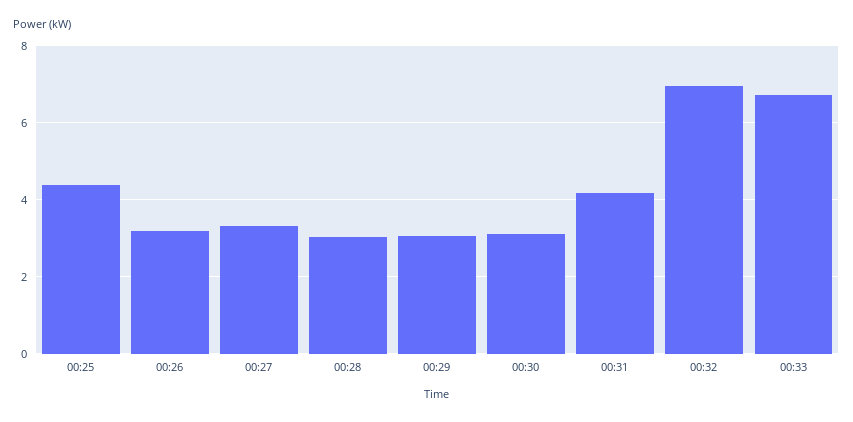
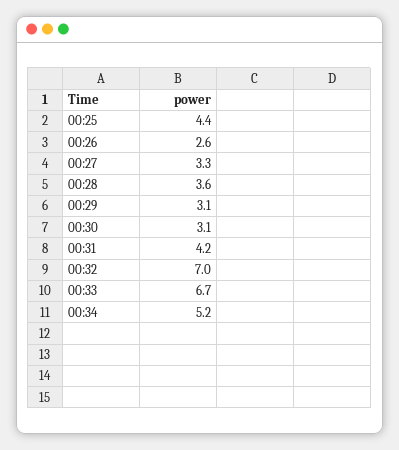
00:26: 3.2 -> 2.6
00:28: 3 -> 3.6
00:34: none -> 5.2

